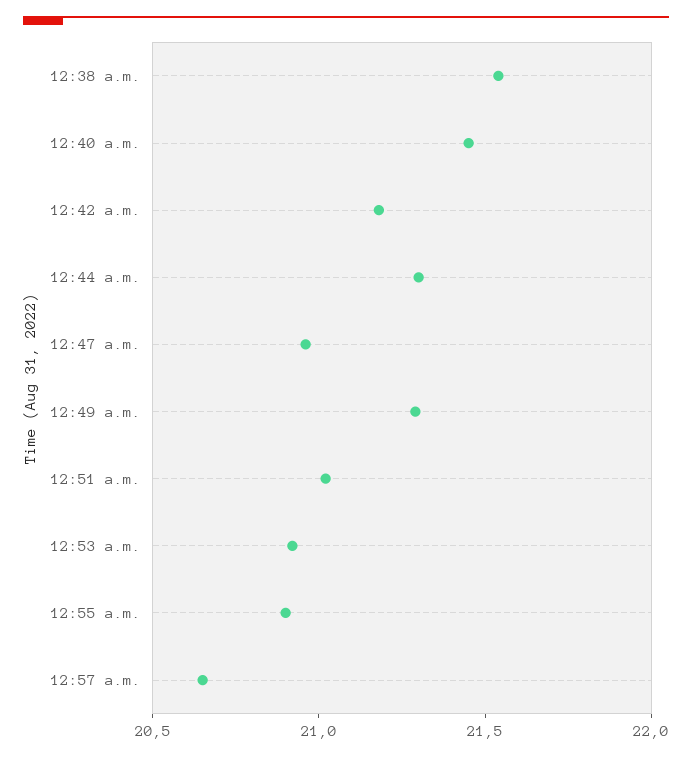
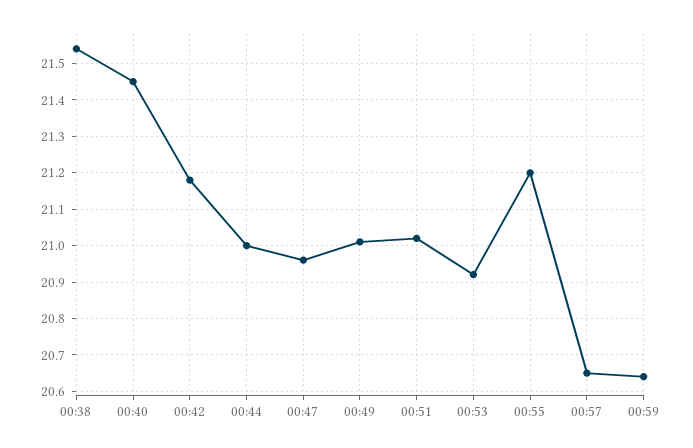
12:44 a.m.: 21.3 -> 21
12:49 a.m.: 21.3 -> 21
12:55 a.m.: 20.9 -> 21.2
00:59: none -> 20.65

